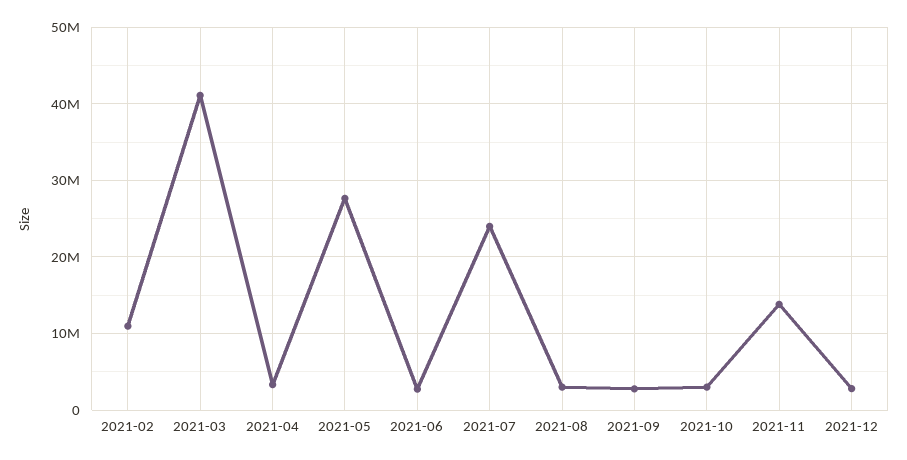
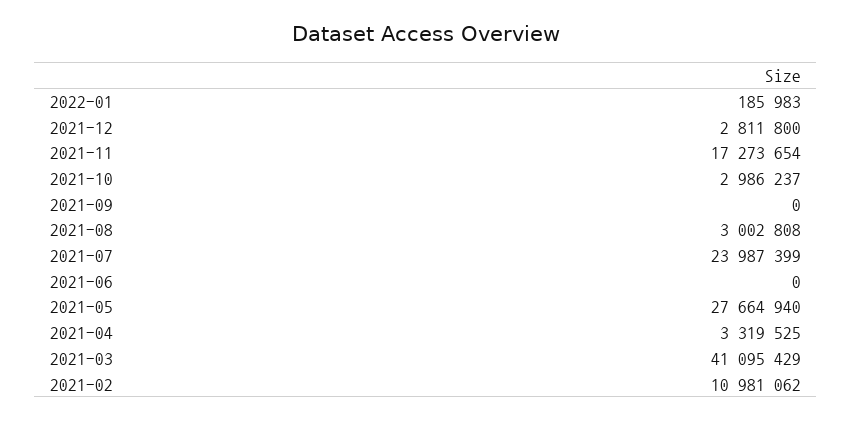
2021-06: 3000000 -> 0
2021-09: 3000000 -> 0
2021-11: 14000000 -> 17273654
2022-01: none -> 185983

